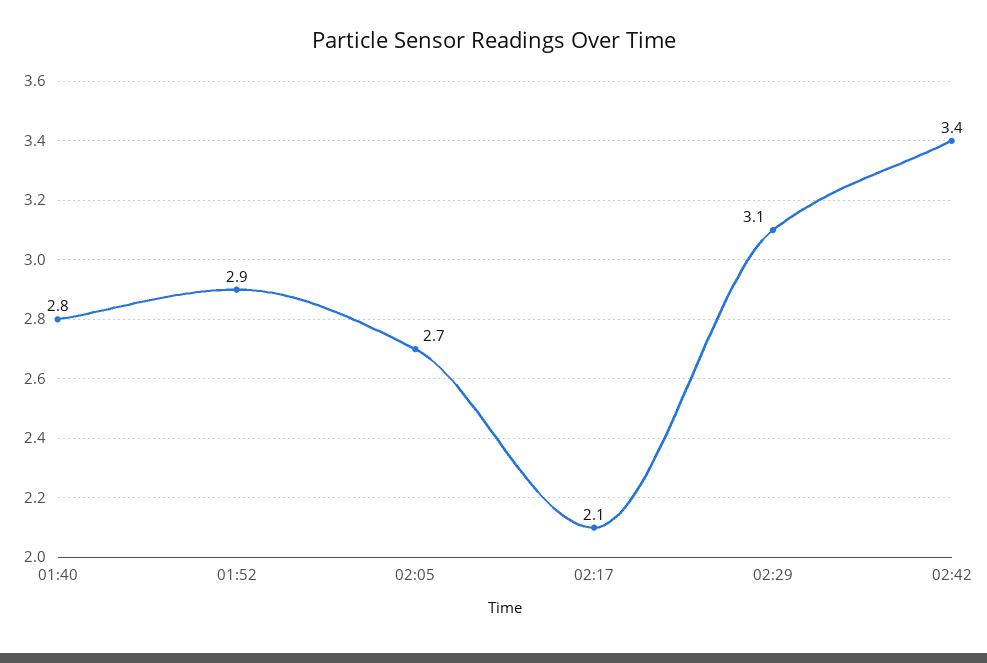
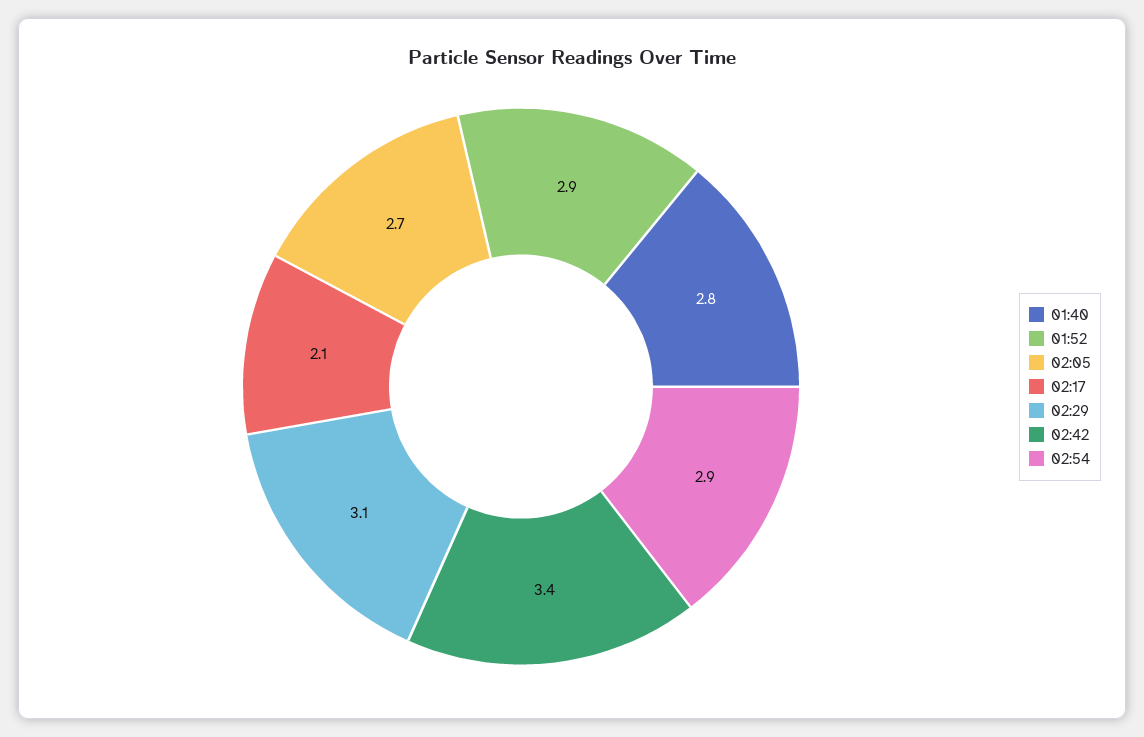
02:54: none -> 2.9

